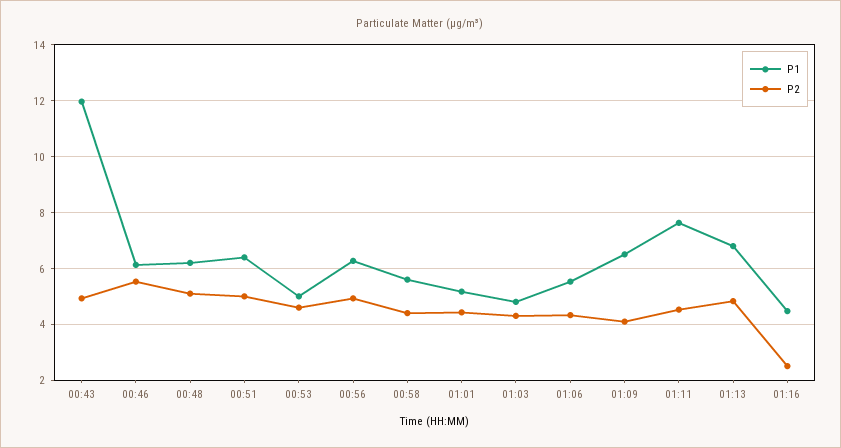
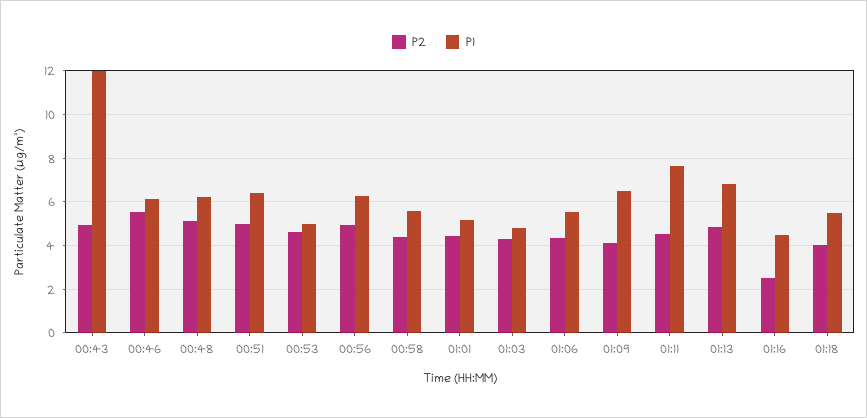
P2, 01:18: none -> 4
P1, 01:18: none -> 5.5

